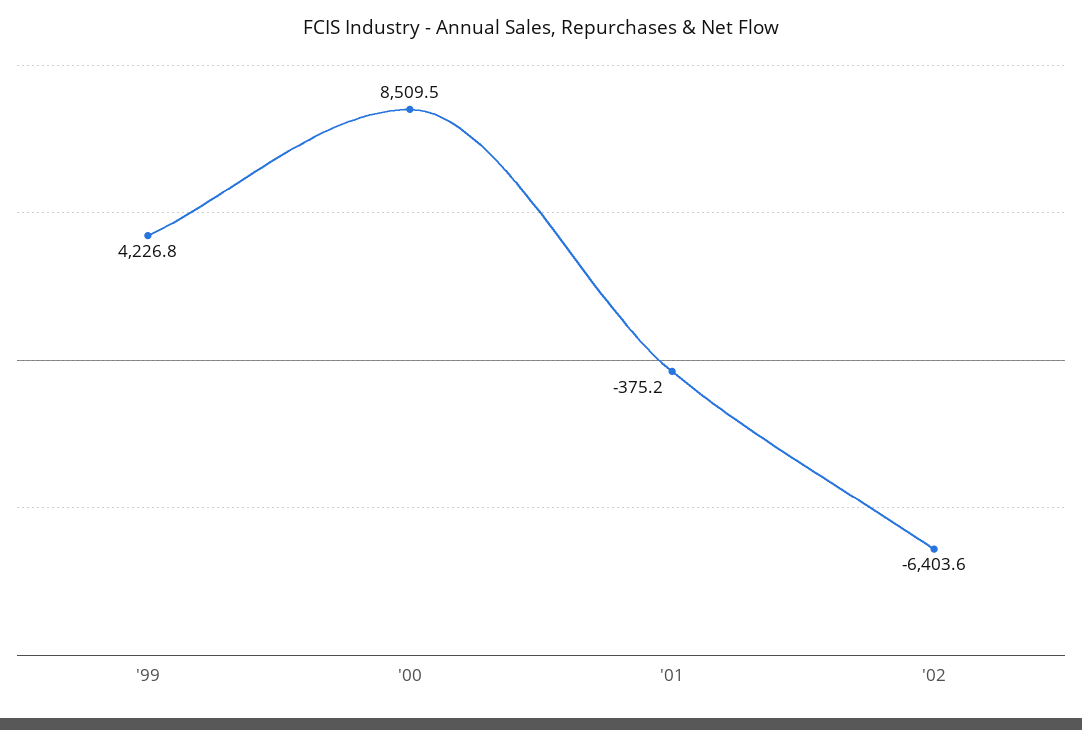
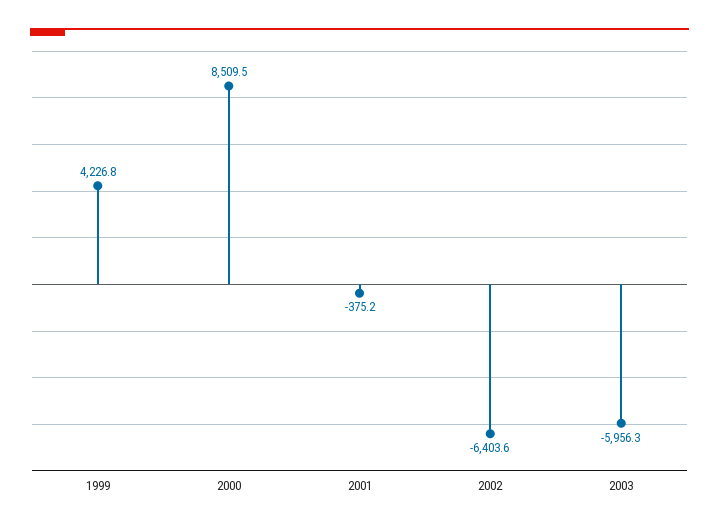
2003: none -> -5956.3

